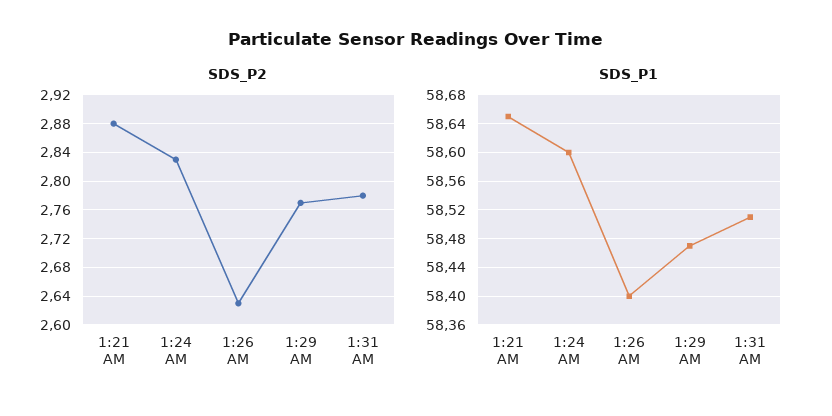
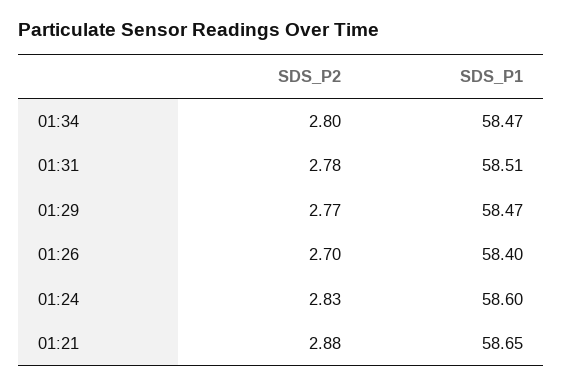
SDS_P2, 1:26 AM: 2.63 -> 2.7
SDS_P2, 01:34: none -> 2.8
SDS_P1, 01:34: none -> 58.47

